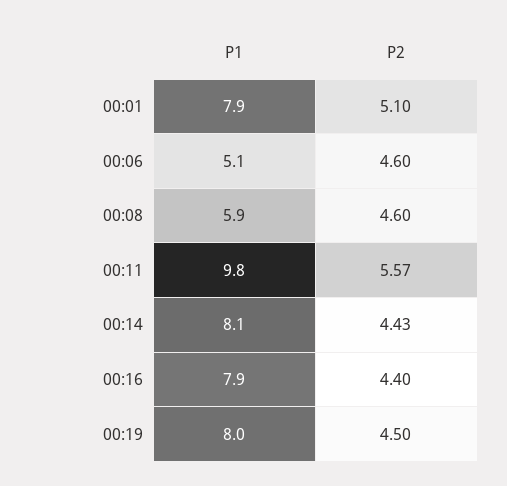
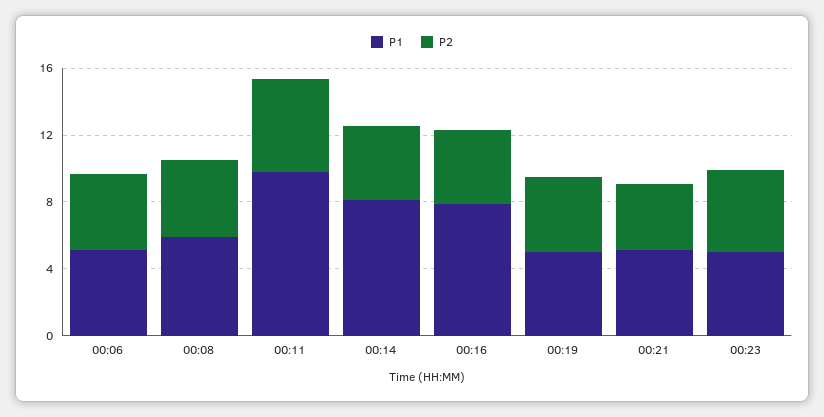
P1, 00:01: 7.9 -> none
P2, 00:01: 5.1 -> none
P1, 00:19: 8 -> 5
P1, 00:21: none -> 5
P2, 00:21: none -> 4
P1, 00:23: none -> 5
P2, 00:23: none -> 5

